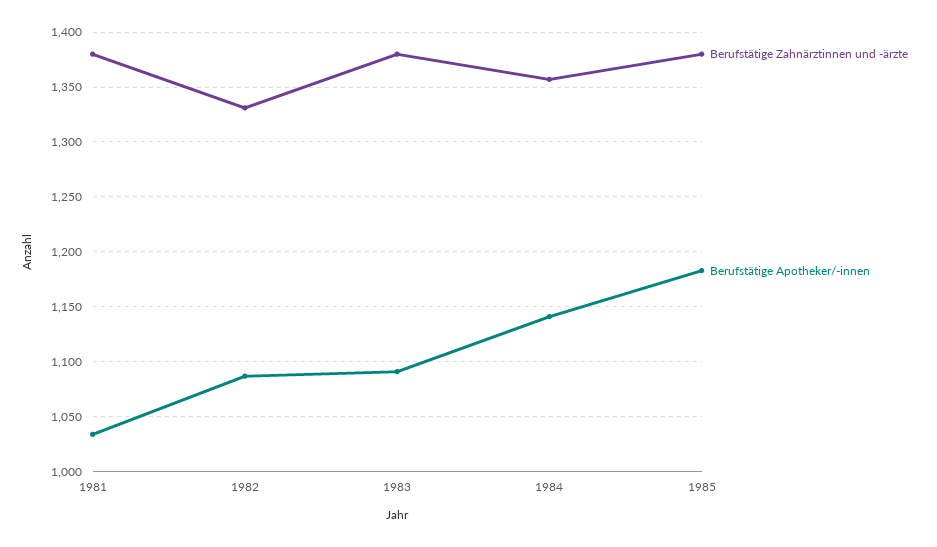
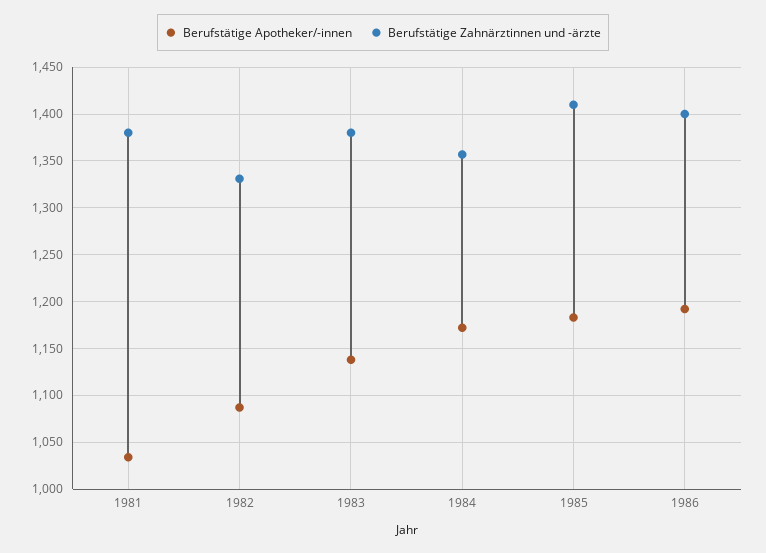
Berufstätige Apotheker/-innen, 1983: 1090 -> 1140
Berufstätige Apotheker/-innen, 1984: 1140 -> 1170
Berufstätige Zahnärztinnen und -ärzte, 1985: 1380 -> 1410
Berufstätige Apotheker/-innen, 1986: none -> 1190
Berufstätige Zahnärztinnen und -ärzte, 1986: none -> 1400

